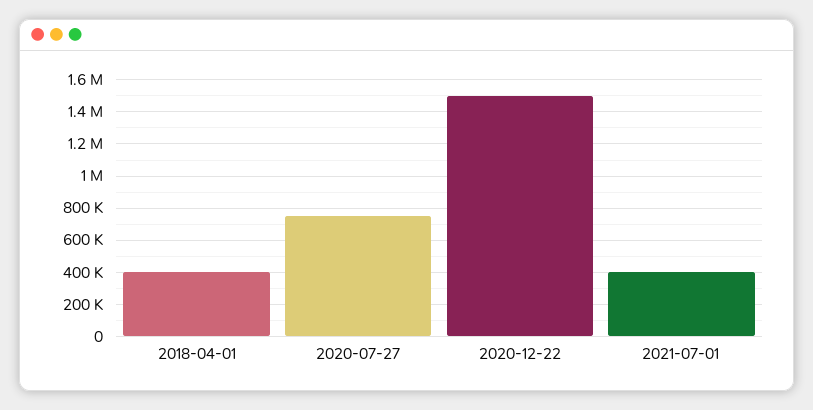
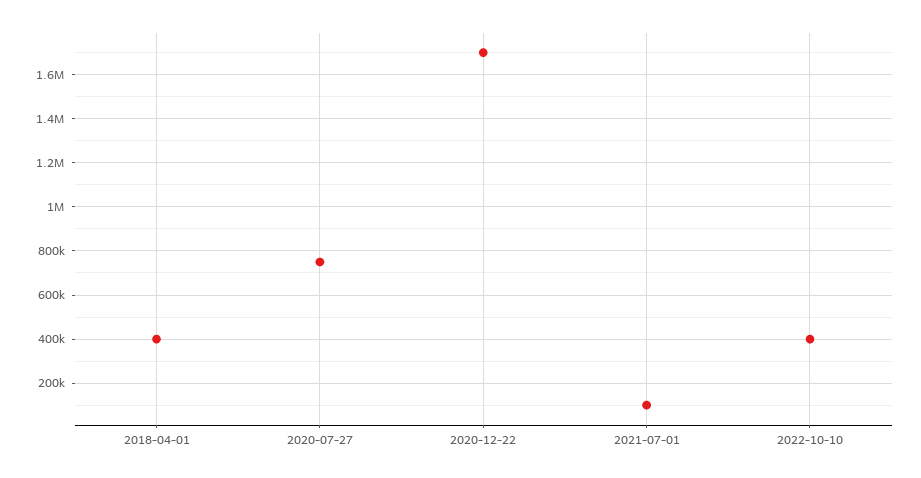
2020-12-22: 1500000 -> 1700000
2021-07-01: 400000 -> 100000
2022-10-10: none -> 400000

